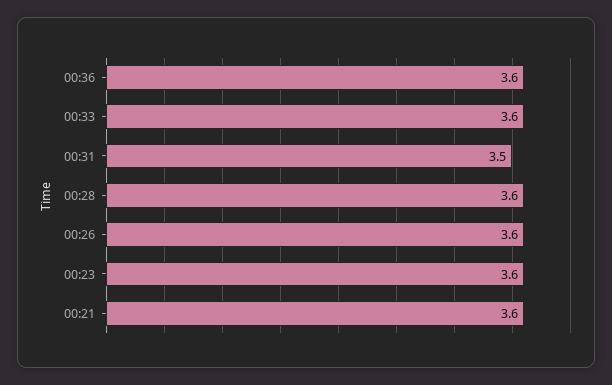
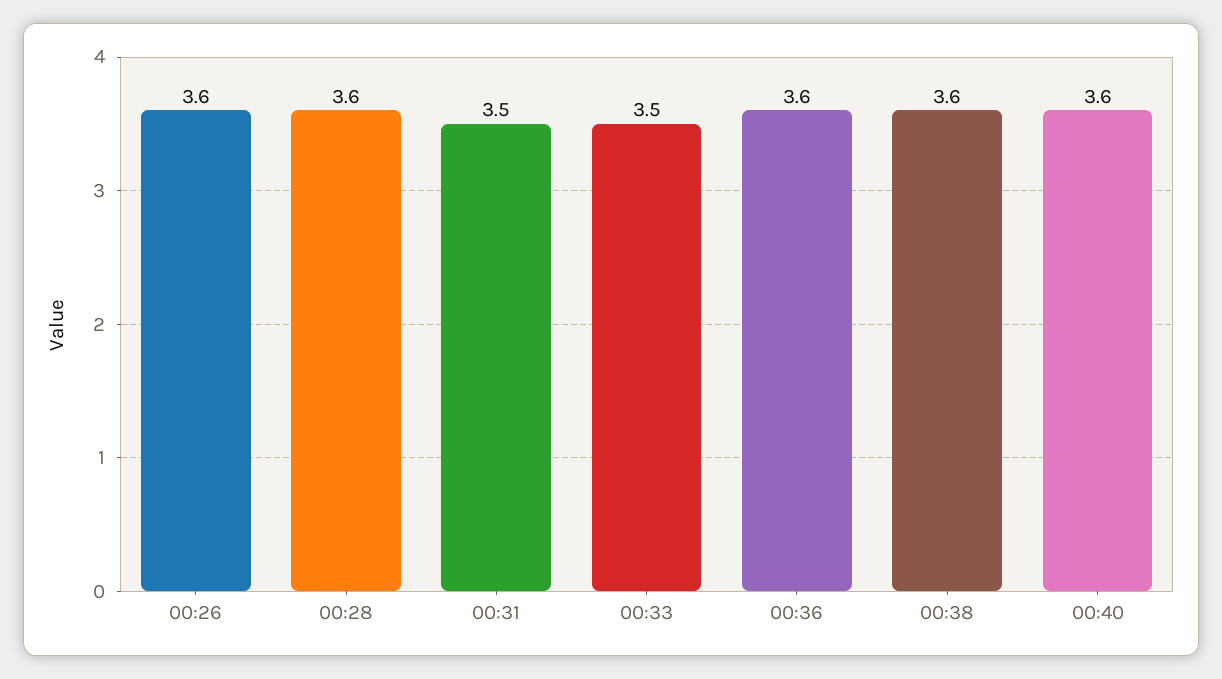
00:33: 3.6 -> 3.5
00:23: 3.6 -> none
00:21: 3.6 -> none
00:38: none -> 3.6
00:40: none -> 3.6

